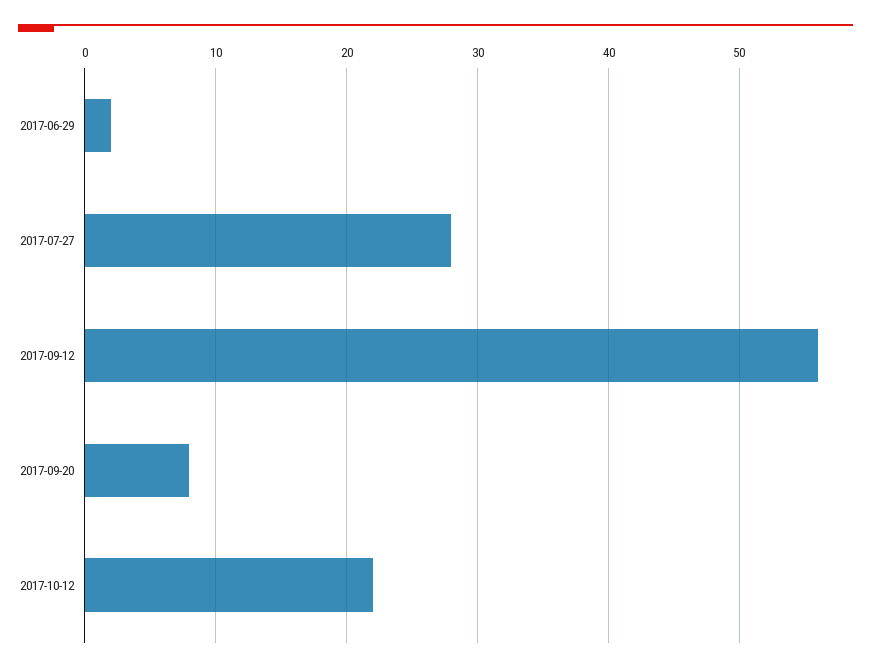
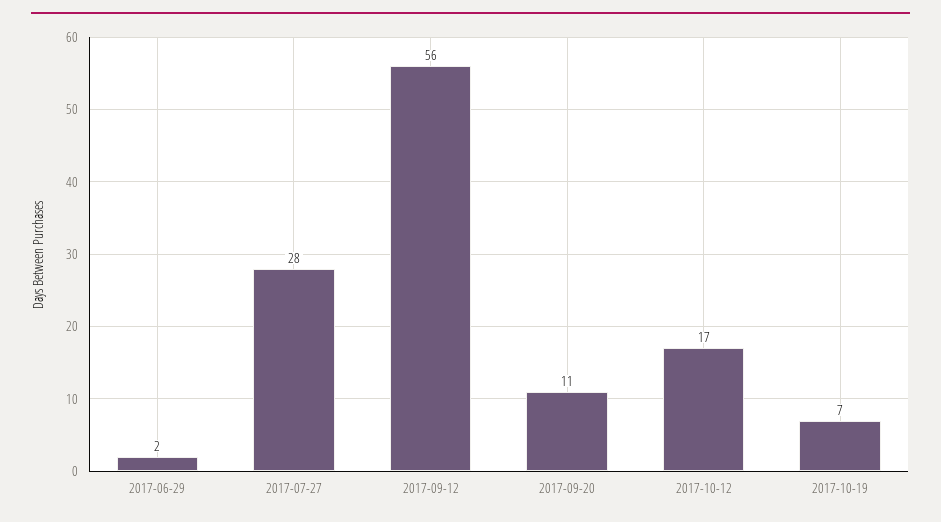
2017-09-20: 8 -> 11
2017-10-12: 22 -> 17
2017-10-19: none -> 7

